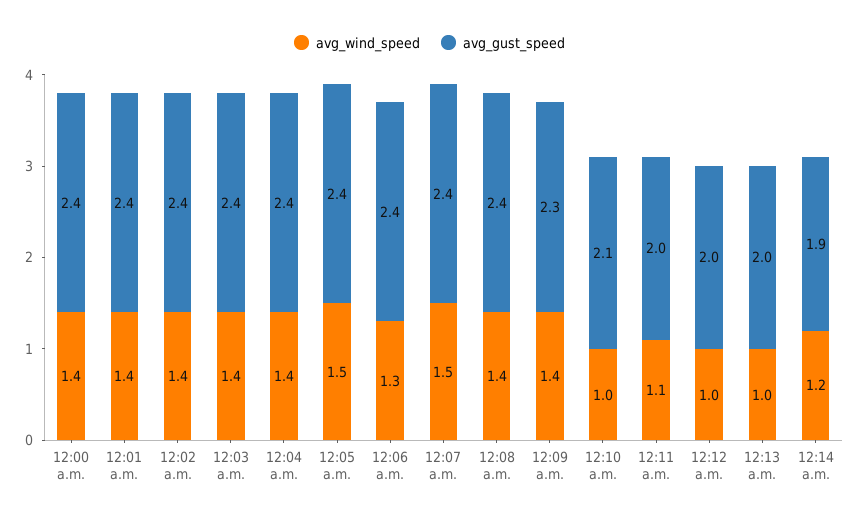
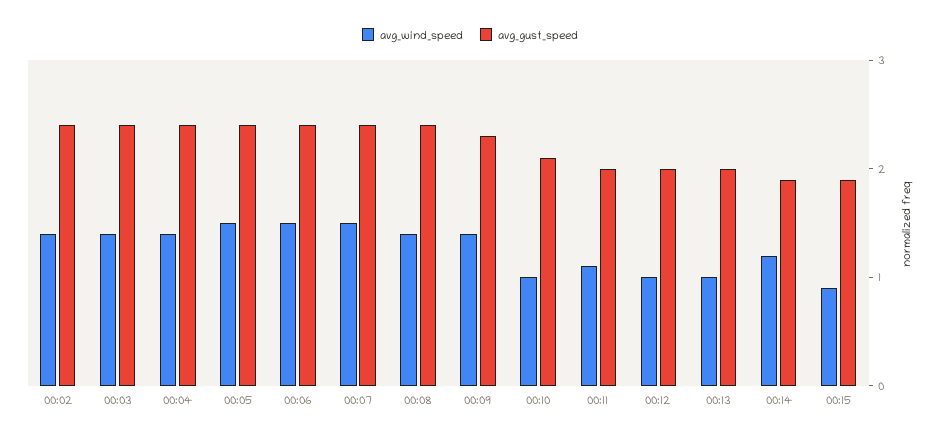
avg_wind_speed, 12:00 a.m.: 1.4 -> none
avg_gust_speed, 12:00 a.m.: 2.4 -> none
avg_wind_speed, 12:01 a.m.: 1.4 -> none
avg_gust_speed, 12:01 a.m.: 2.4 -> none
avg_wind_speed, 12:06 a.m.: 1.3 -> 1.5
avg_wind_speed, 00:15: none -> 0.9
avg_gust_speed, 00:15: none -> 1.9

